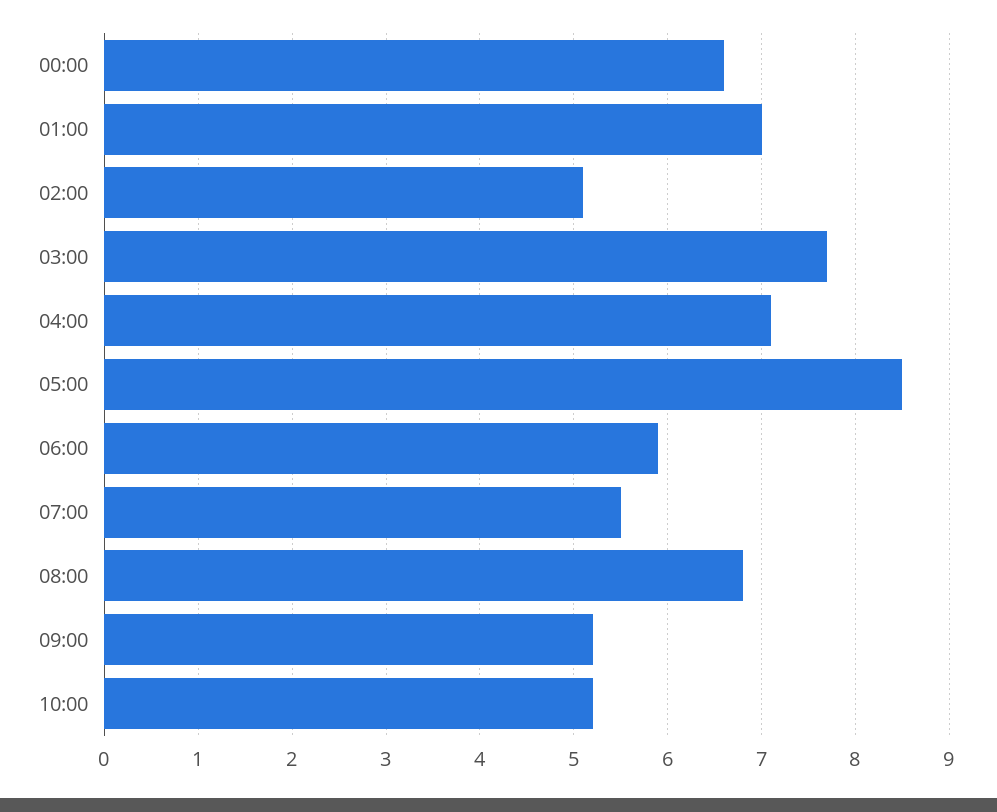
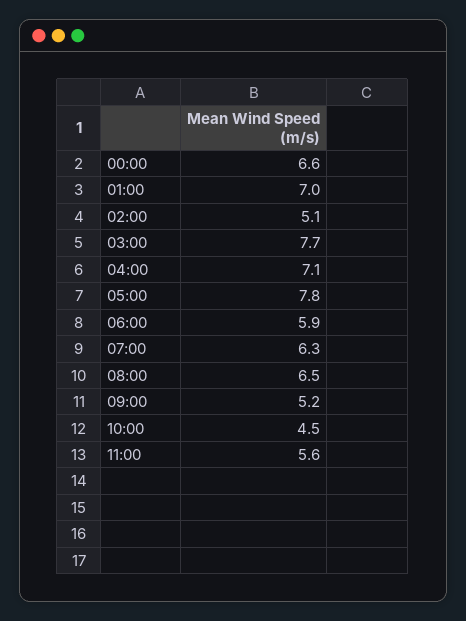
05:00: 8.5 -> 7.8
07:00: 5.5 -> 6.3
08:00: 6.8 -> 6.5
10:00: 5.2 -> 4.5
11:00: none -> 5.6

